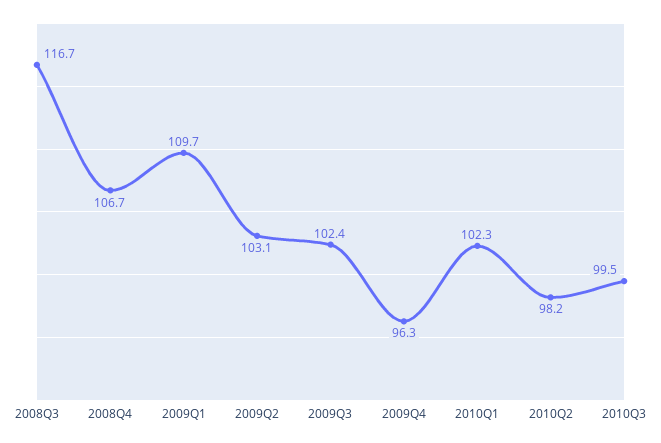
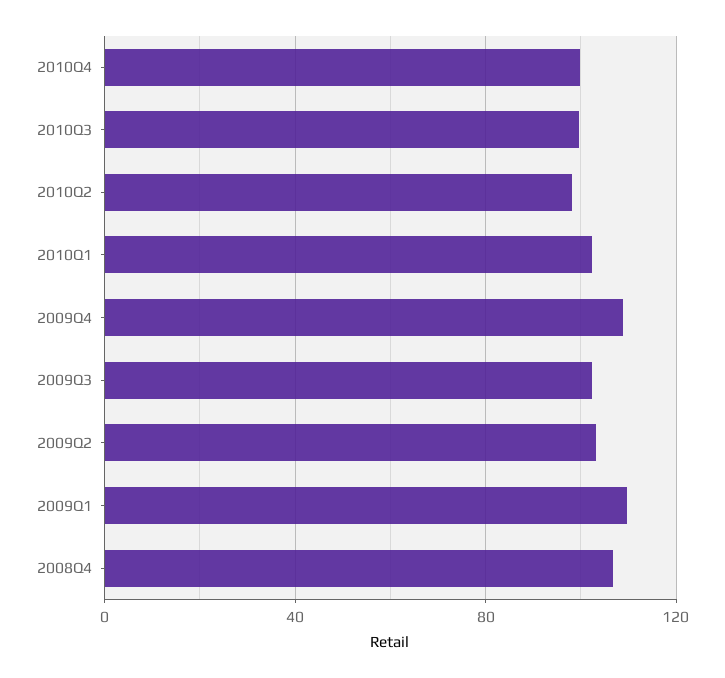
2008Q3: 116.7 -> none
2009Q4: 96.3 -> 110
2010Q4: none -> 100

